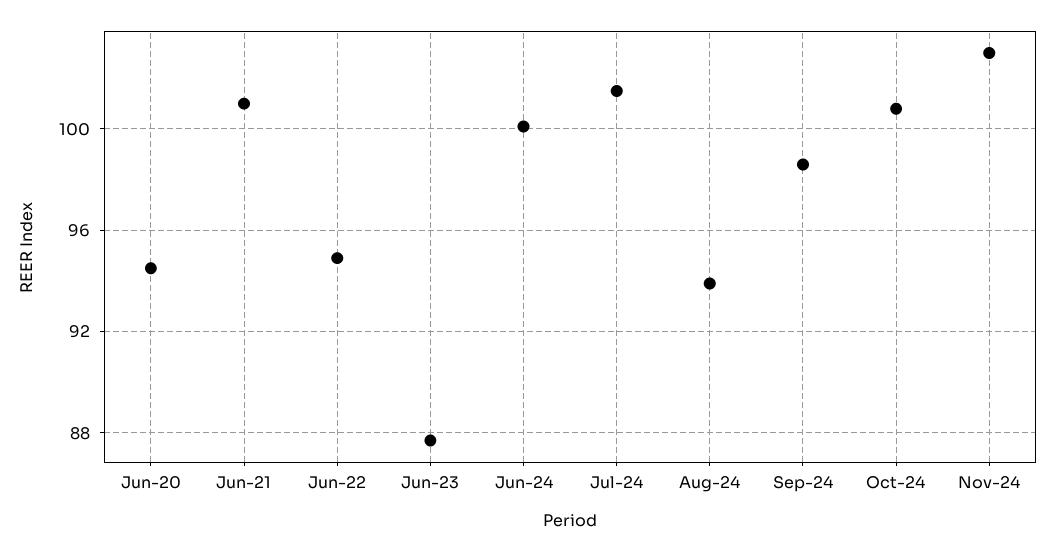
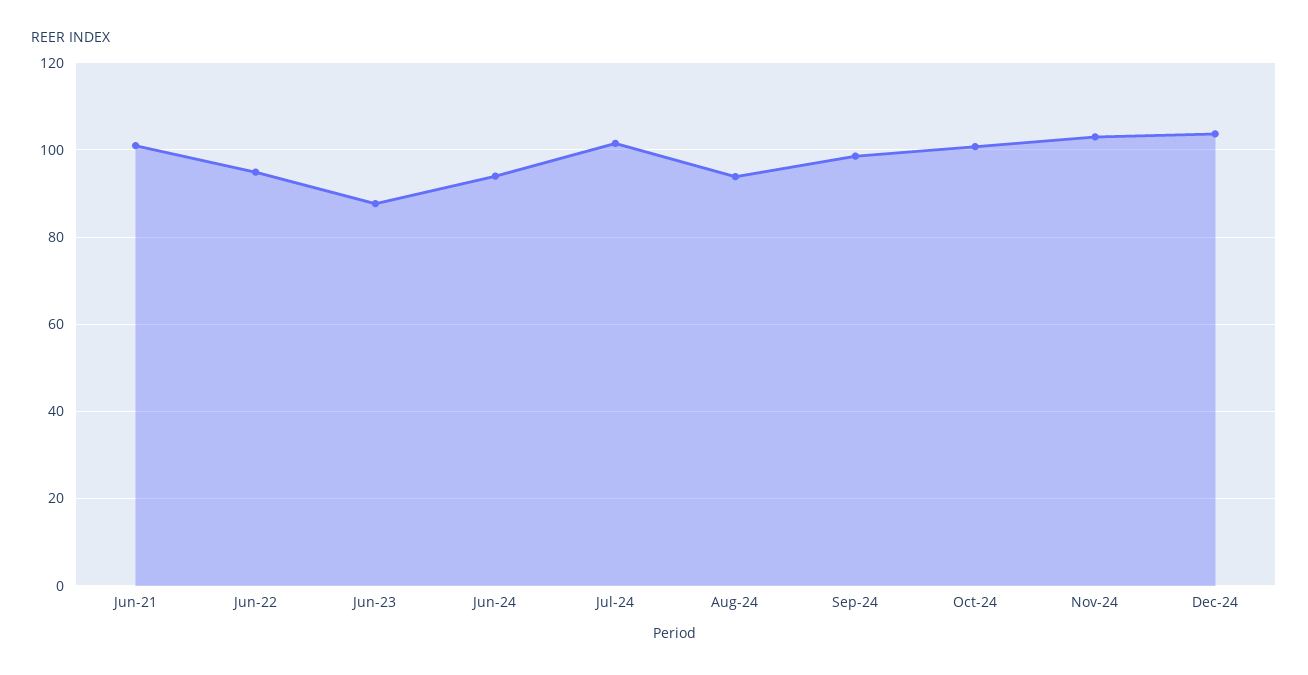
Jun-20: 94.5 -> none
Jun-24: 100 -> 94
Dec-24: none -> 104

